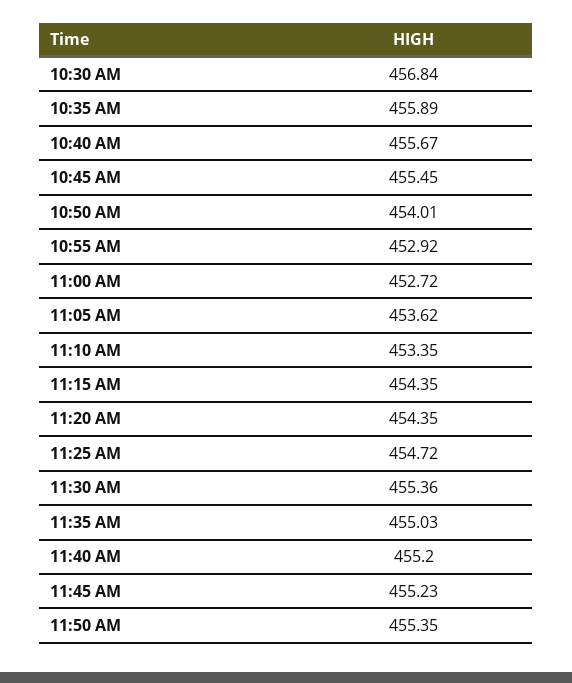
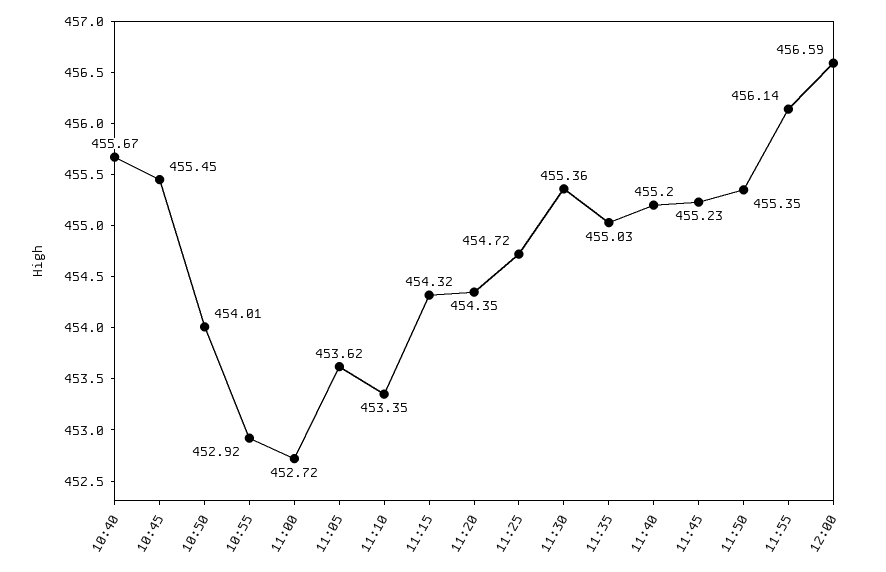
10:30 AM: 456.84 -> none
10:35 AM: 455.89 -> none
11:15 AM: 454.35 -> 454.32
11:55: none -> 456.14
12:00: none -> 456.59

